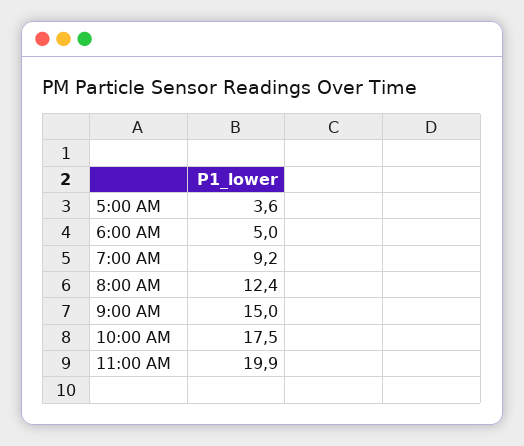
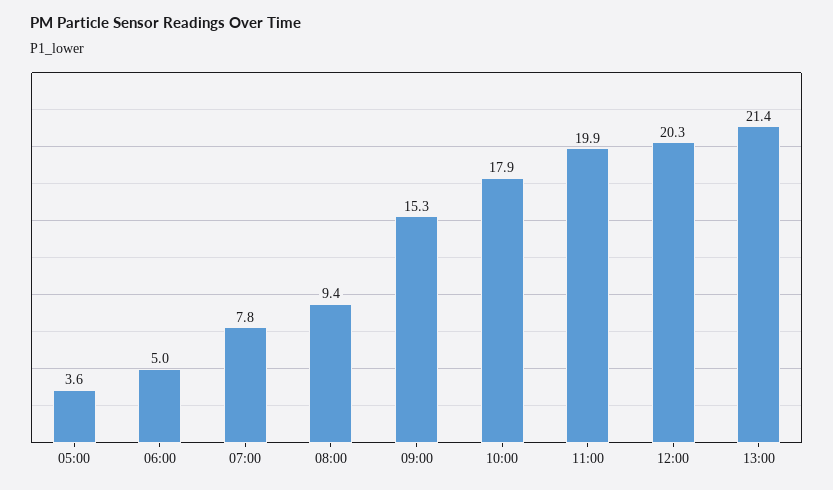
7:00 AM: 9.2 -> 7.8
8:00 AM: 12.4 -> 9.4
9:00 AM: 15 -> 15.3
10:00 AM: 17.5 -> 17.9
12:00: none -> 20.3
13:00: none -> 21.4

